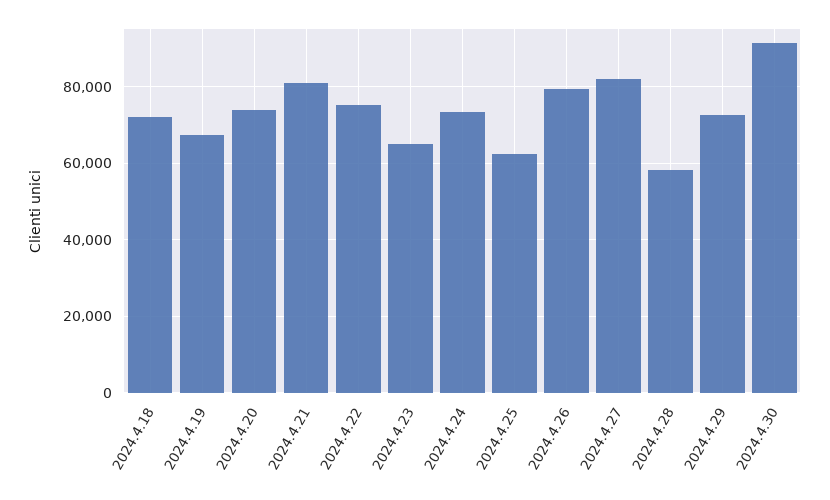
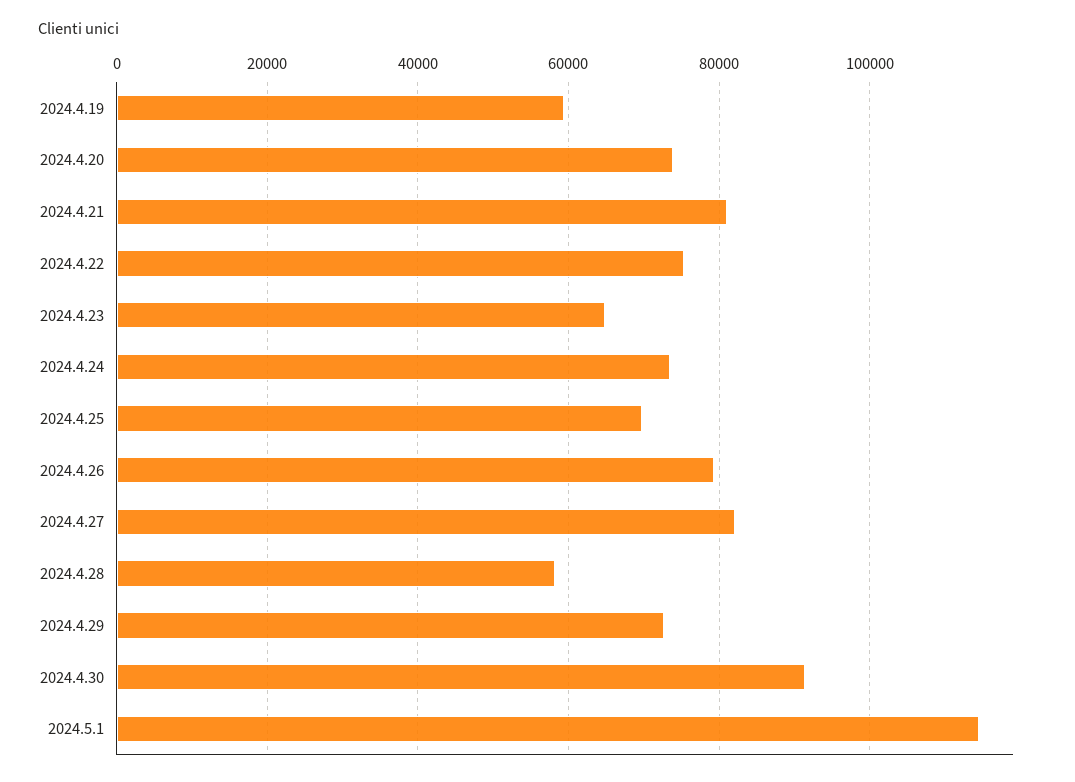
2024.4.18: 72000 -> none
2024.4.19: 68000 -> 60000
2024.4.25: 62000 -> 70000
2024.5.1: none -> 114000

